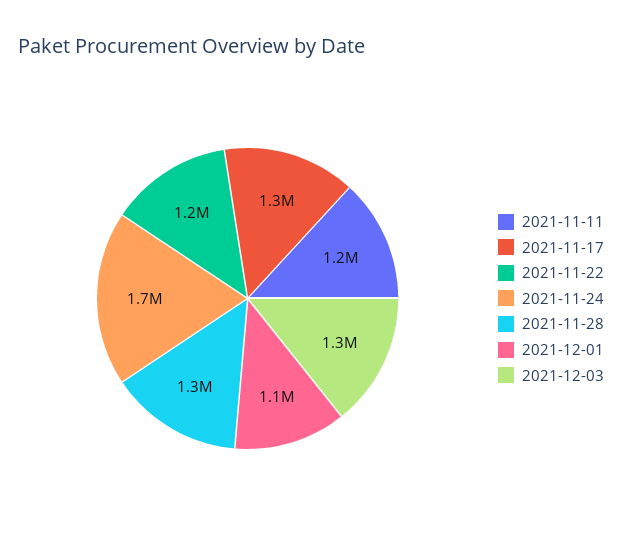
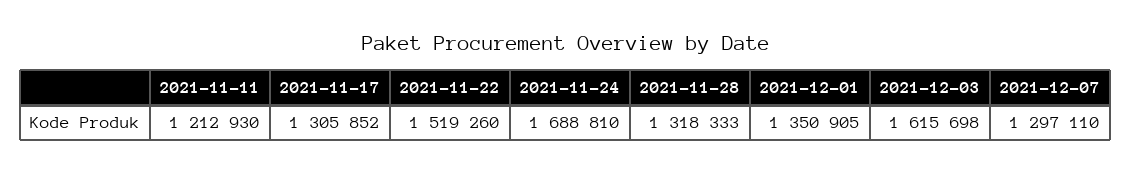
2021-11-22: 1200000 -> 1519260
2021-12-01: 1100000 -> 1350905
2021-12-03: 1300000 -> 1615698
2021-12-07: none -> 1297110

